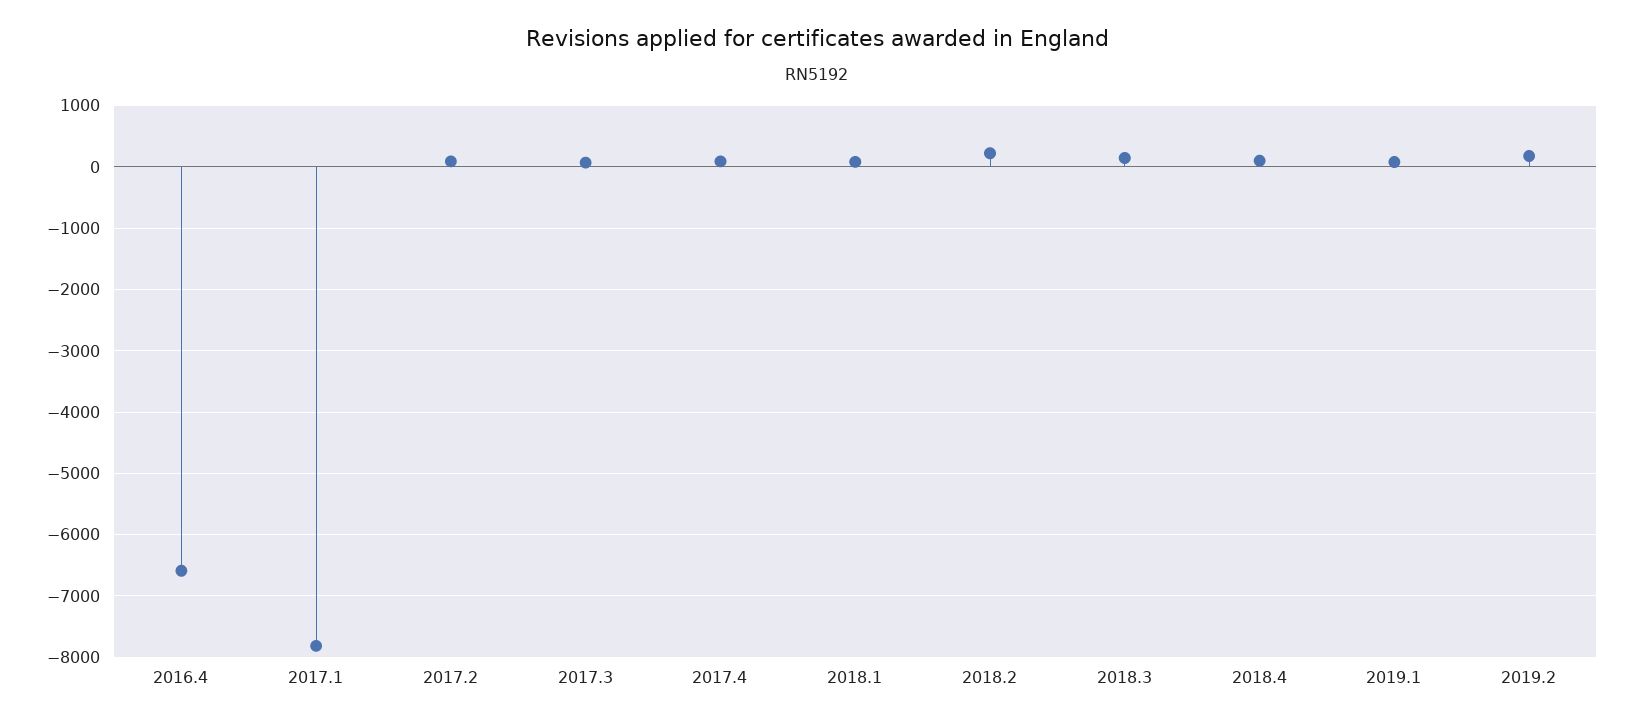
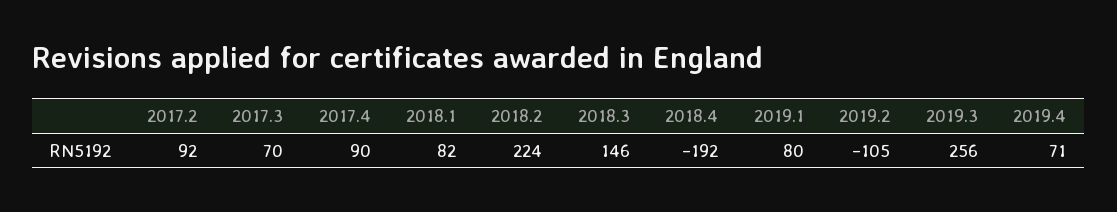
2016.4: -6600 -> none
2017.1: -7800 -> none
2018.4: 100 -> -192
2019.2: 200 -> -105
2019.3: none -> 256
2019.4: none -> 71

